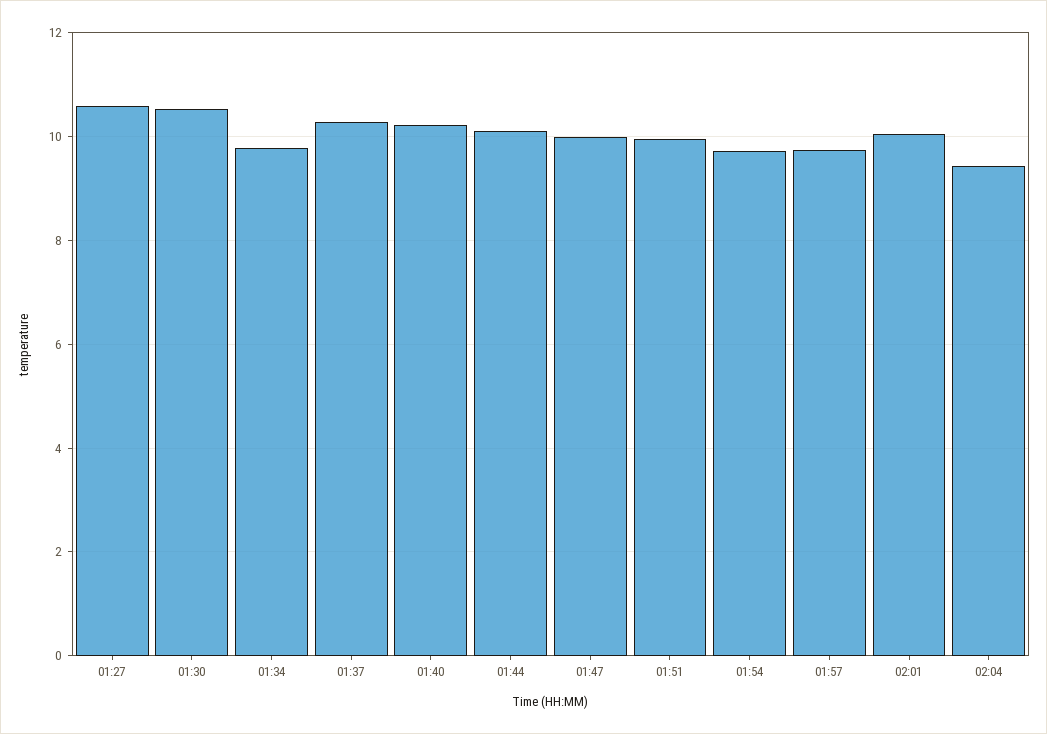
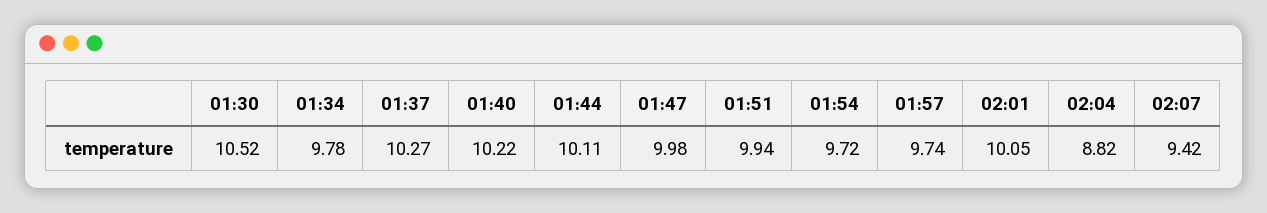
01:27: 10.6 -> none
02:04: 9.4 -> 8.82
02:07: none -> 9.42

